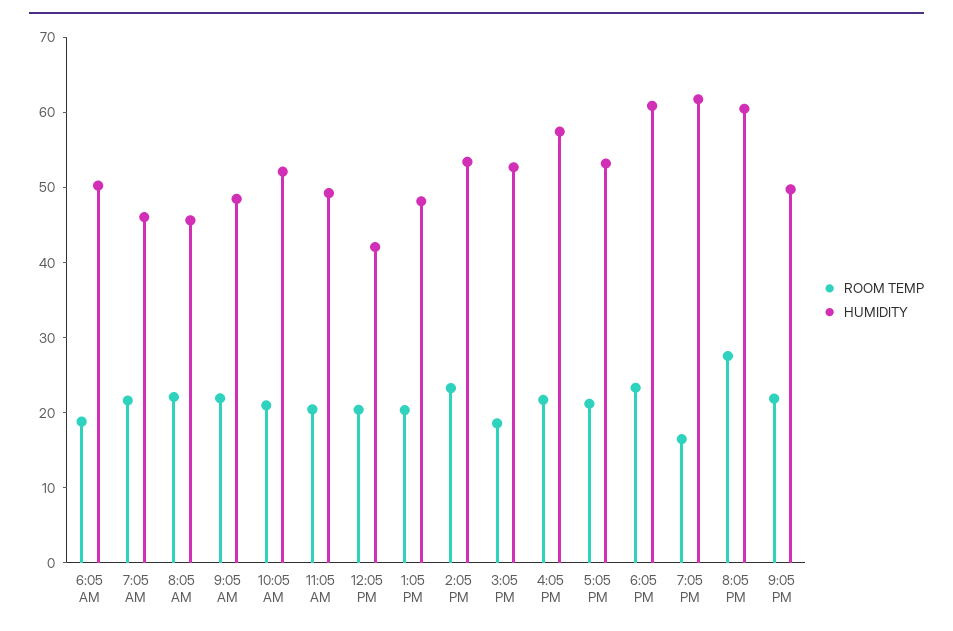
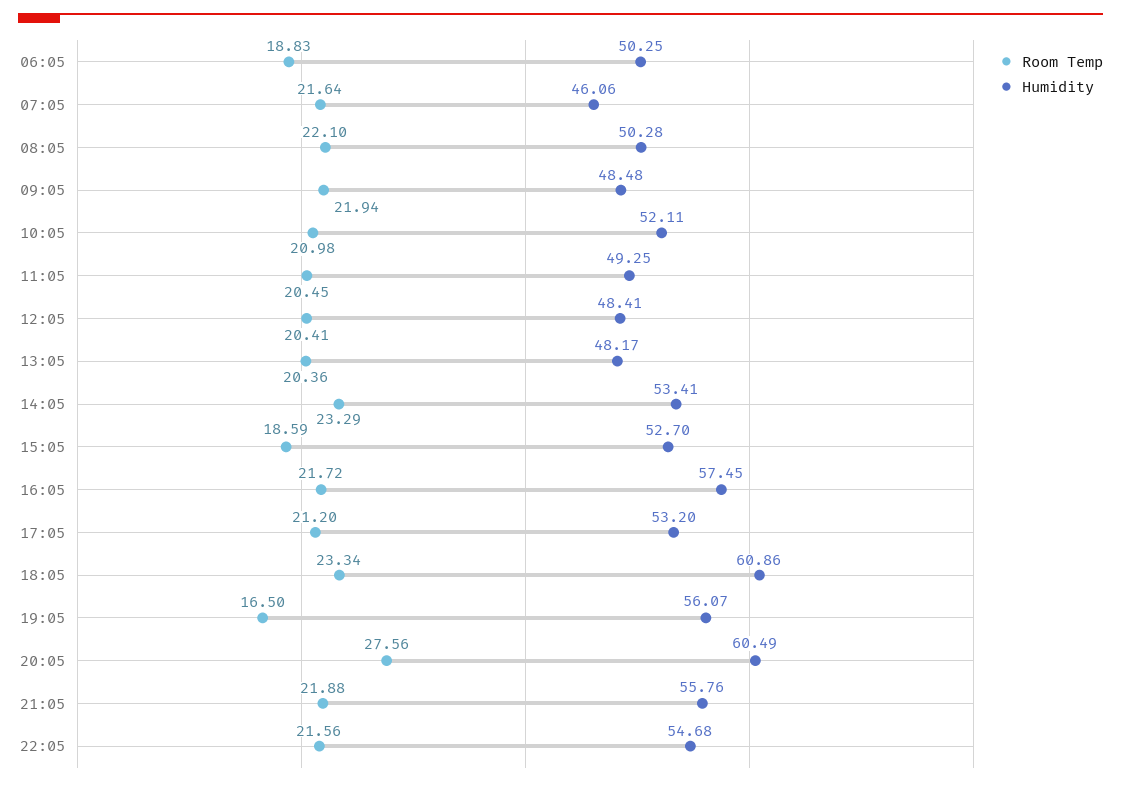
HUMIDITY, 8:05 AM: 46 -> 50.28
HUMIDITY, 12:05 PM: 42 -> 48.41
HUMIDITY, 7:05 PM: 62 -> 56.07
HUMIDITY, 9:05 PM: 50 -> 55.76
ROOM TEMP, 22:05: none -> 21.56
HUMIDITY, 22:05: none -> 54.68

